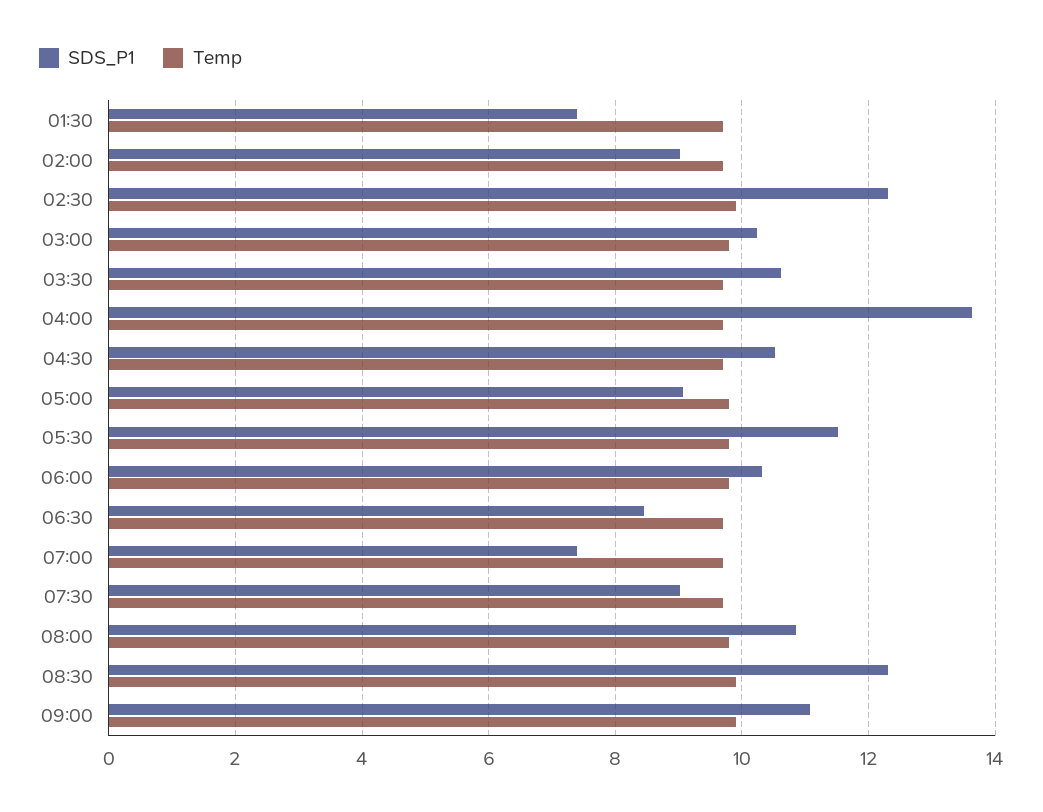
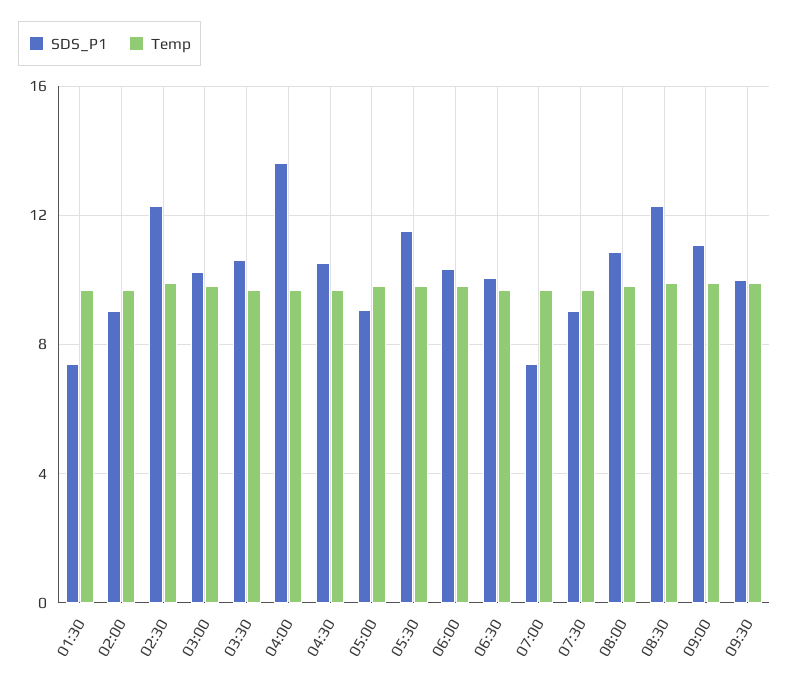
SDS_P1, 06:30: 8.4 -> 10
SDS_P1, 09:30: none -> 10
Temp, 09:30: none -> 10

